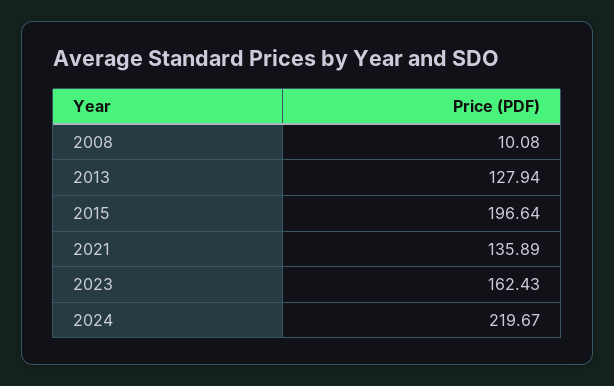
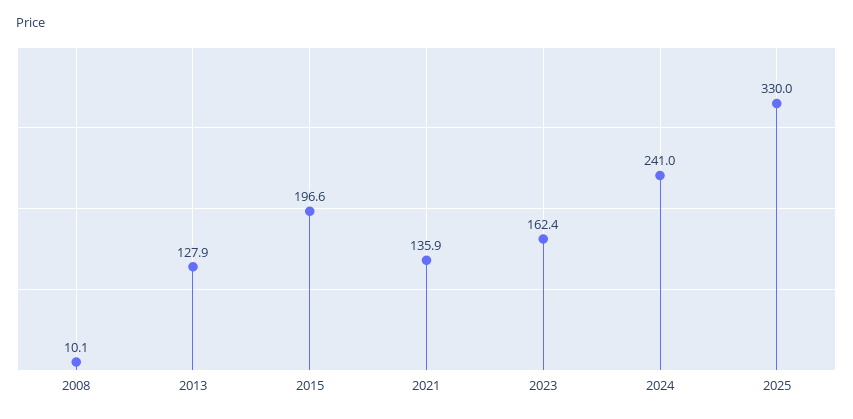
2024: 219.67 -> 241
2025: none -> 330

